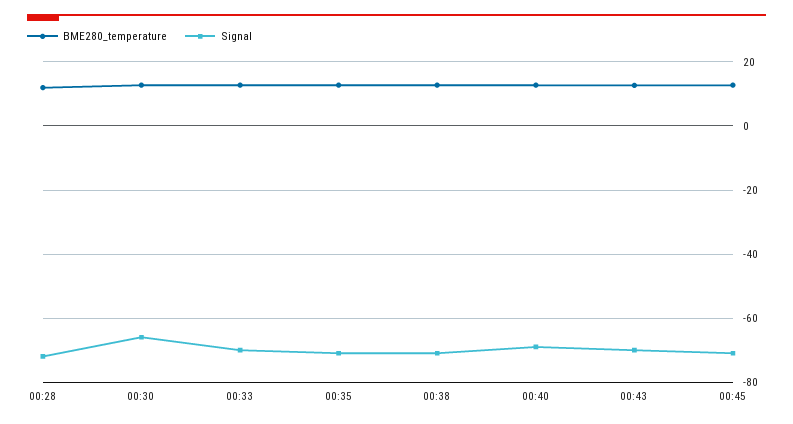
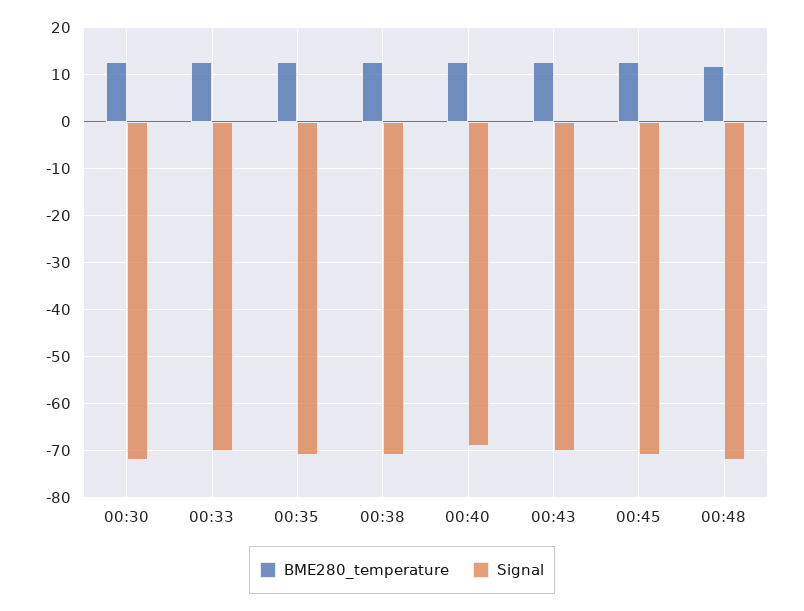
BME280_temperature, 00:28: 12 -> none
Signal, 00:28: -72 -> none
Signal, 00:30: -66 -> -72
BME280_temperature, 00:48: none -> 12
Signal, 00:48: none -> -72

